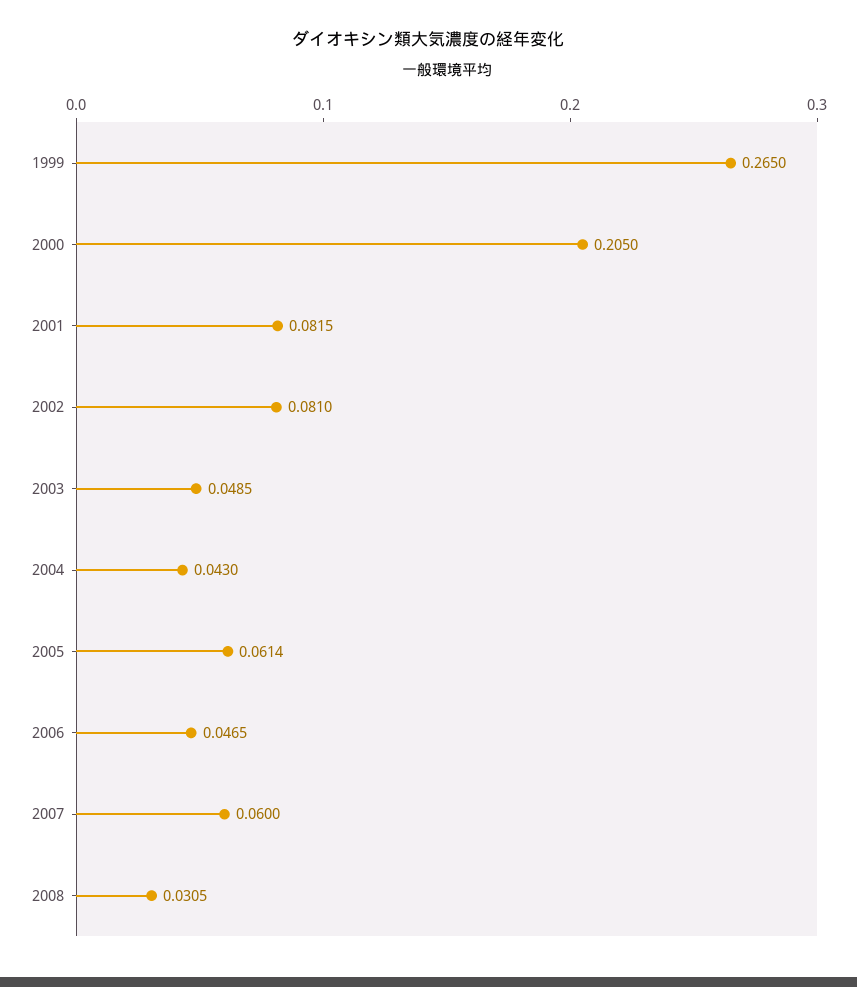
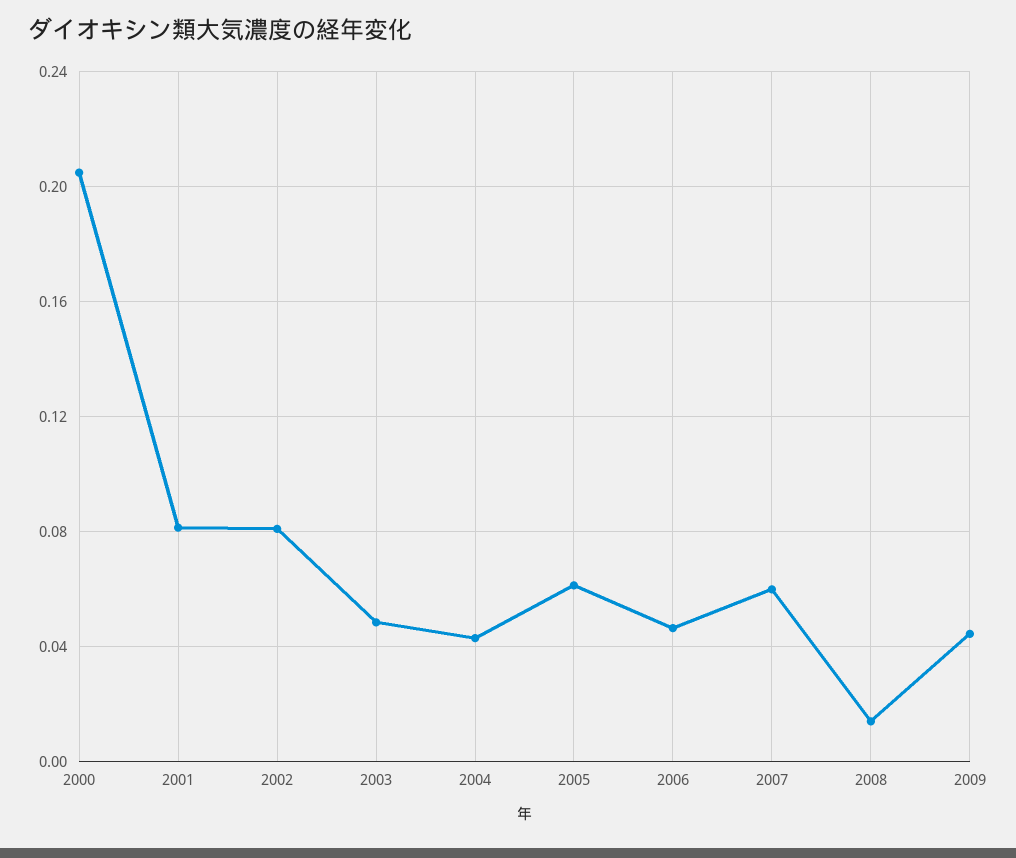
1999: 0.265 -> none
2008: 0.0305 -> 0.015
2009: none -> 0.045

